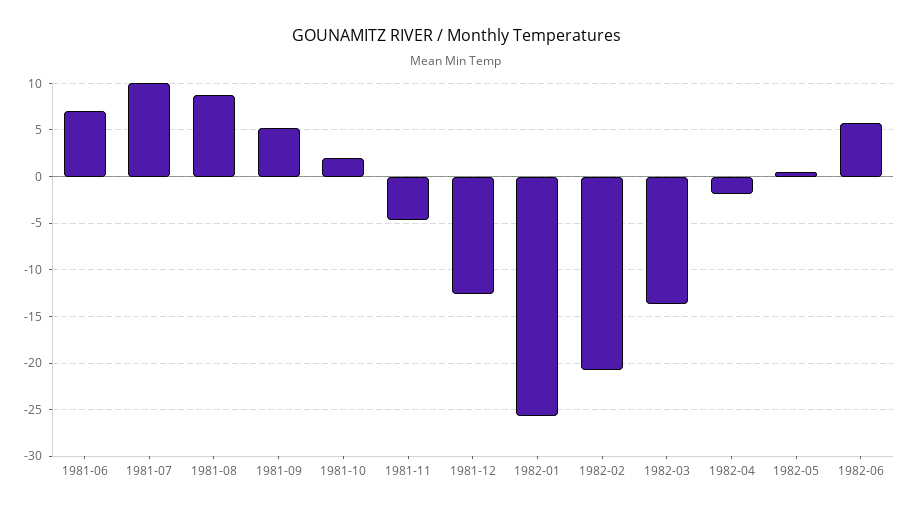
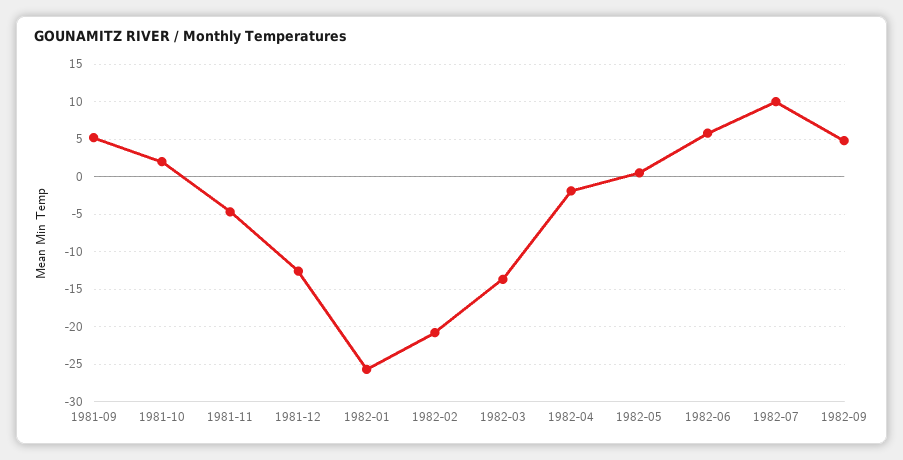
1981-06: 7 -> none
1981-07: 10 -> none
1981-08: 9 -> none
1982-07: none -> 10
1982-09: none -> 5

